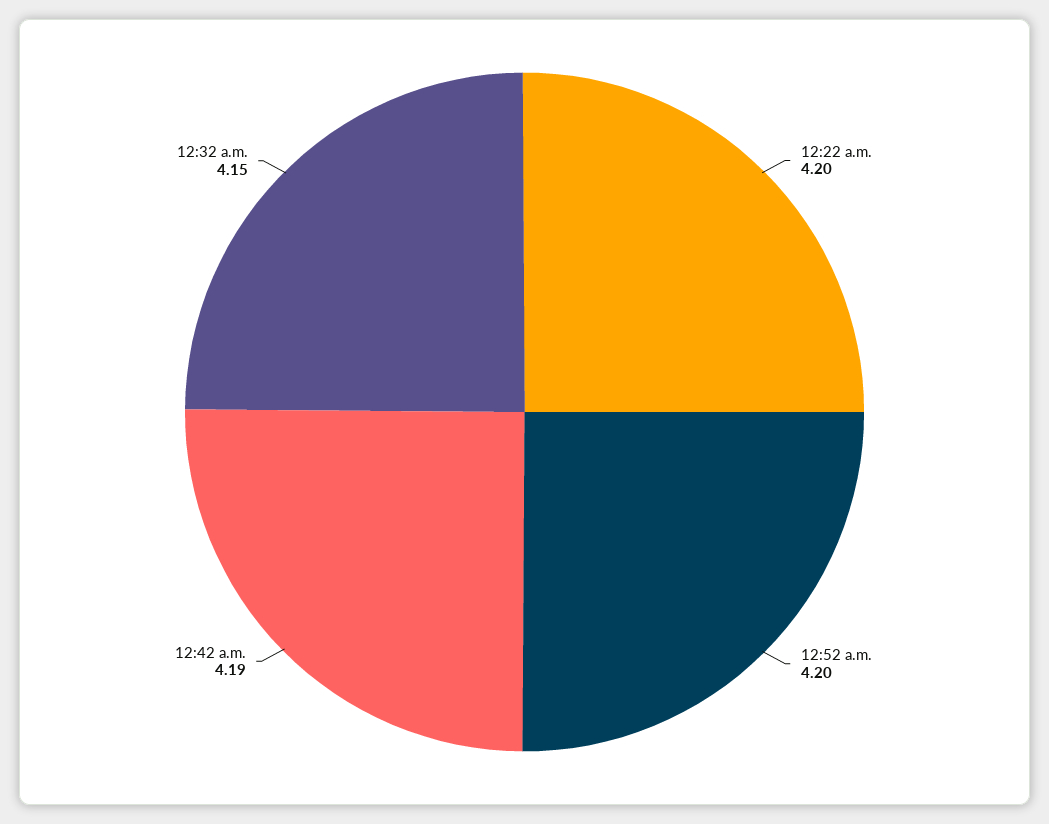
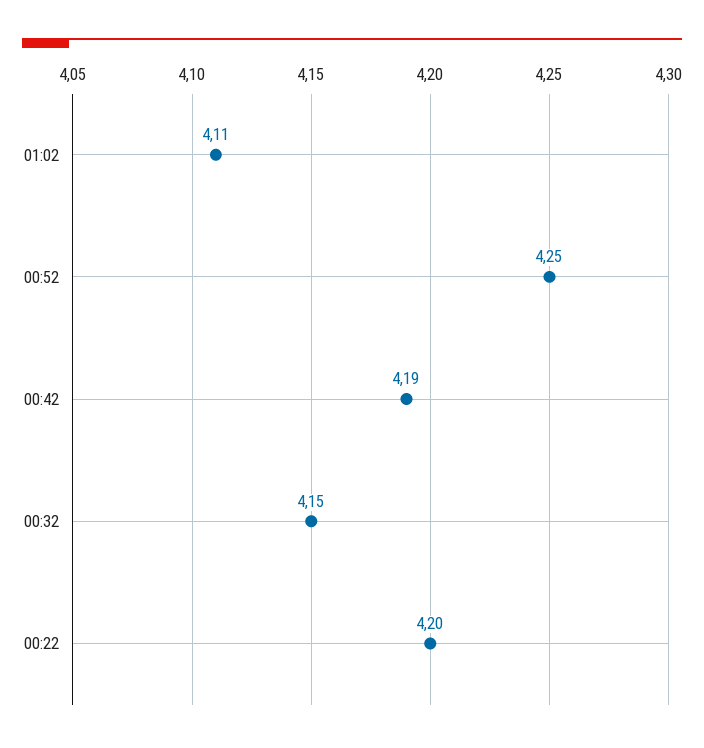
12:52 a.m.: 4.2 -> 4.25
01:02: none -> 4.11

